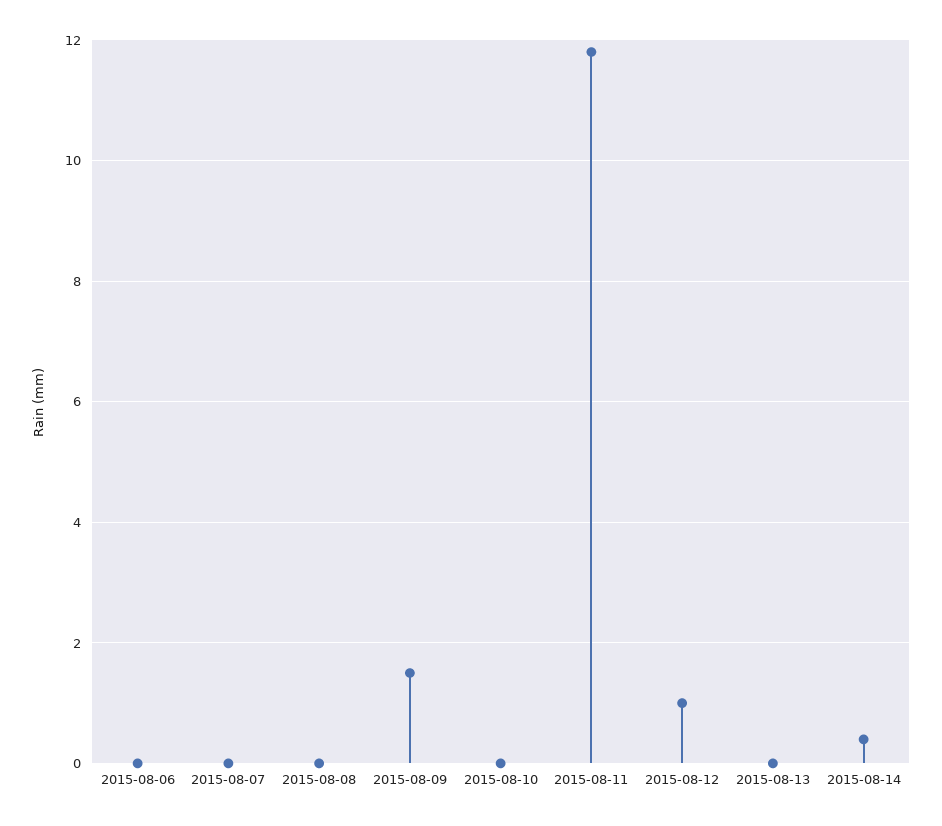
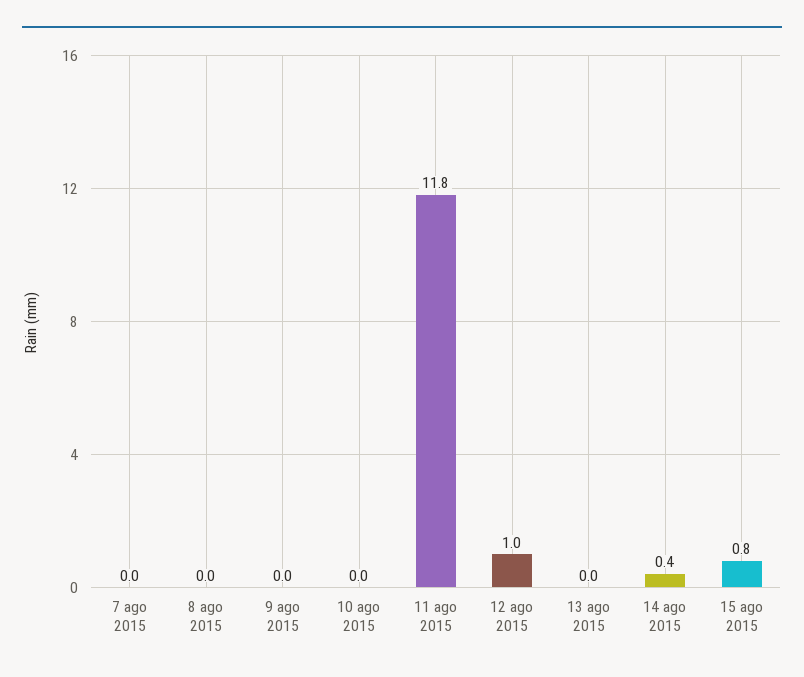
2015-08-06: 0 -> none
2015-08-09: 1.5 -> 0
15 ago 2015: none -> 0.8

